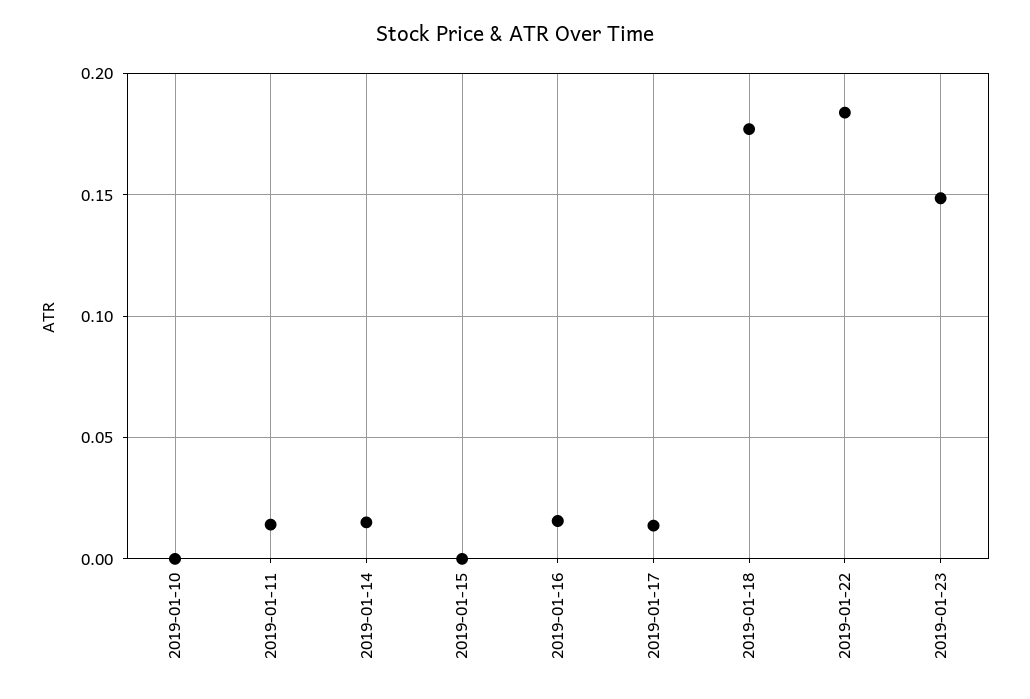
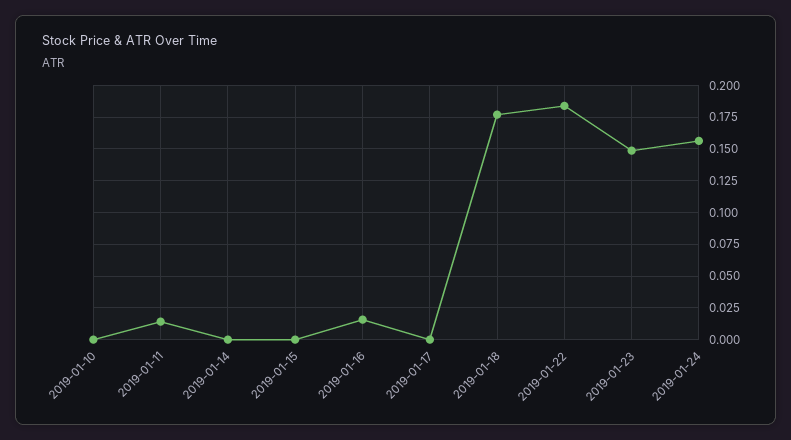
2019-01-14: 0.015 -> 0
2019-01-17: 0.015 -> 0
2019-01-24: none -> 0.155

